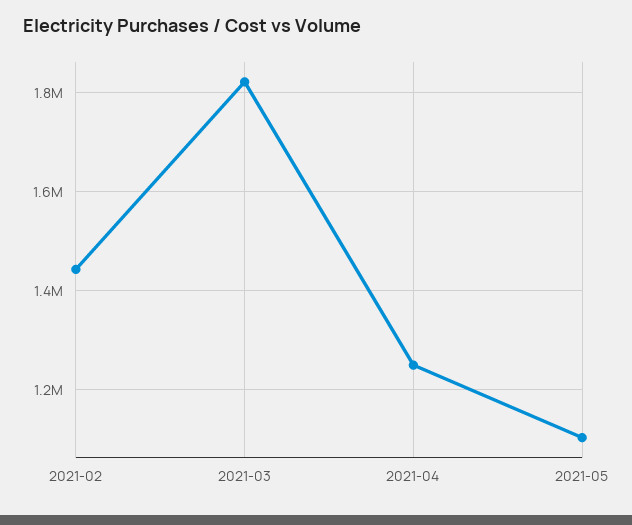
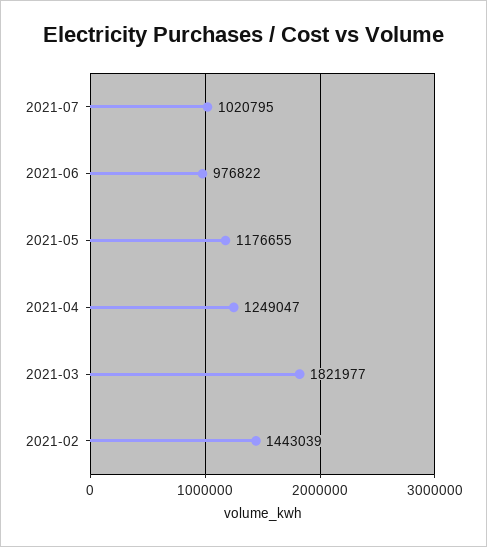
2021-05: 1100000 -> 1176655
2021-07: none -> 1020795
2021-06: none -> 976822

